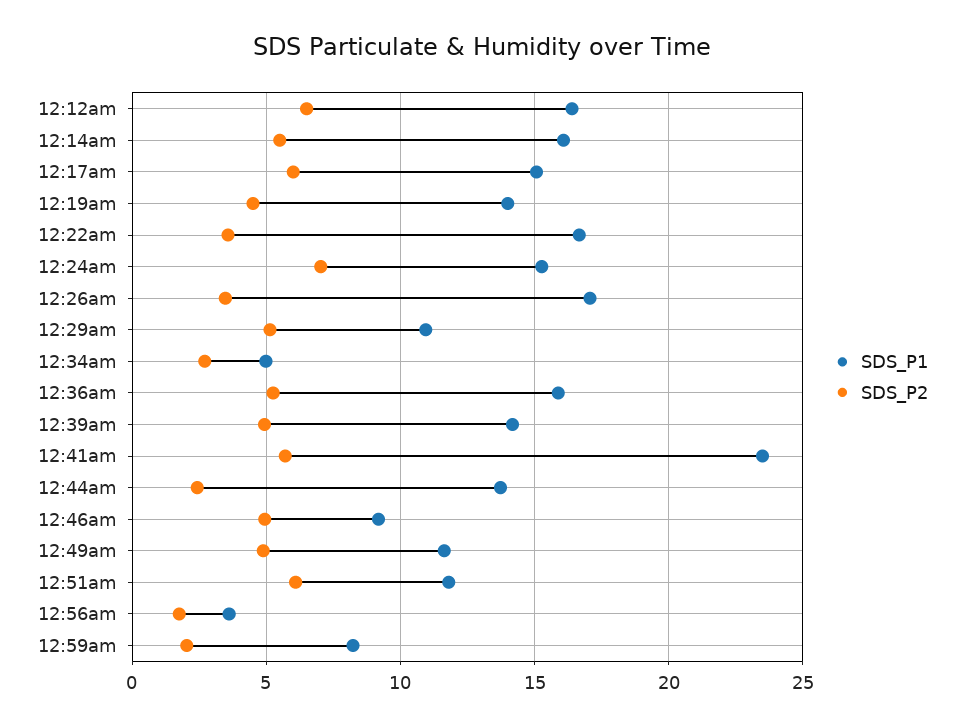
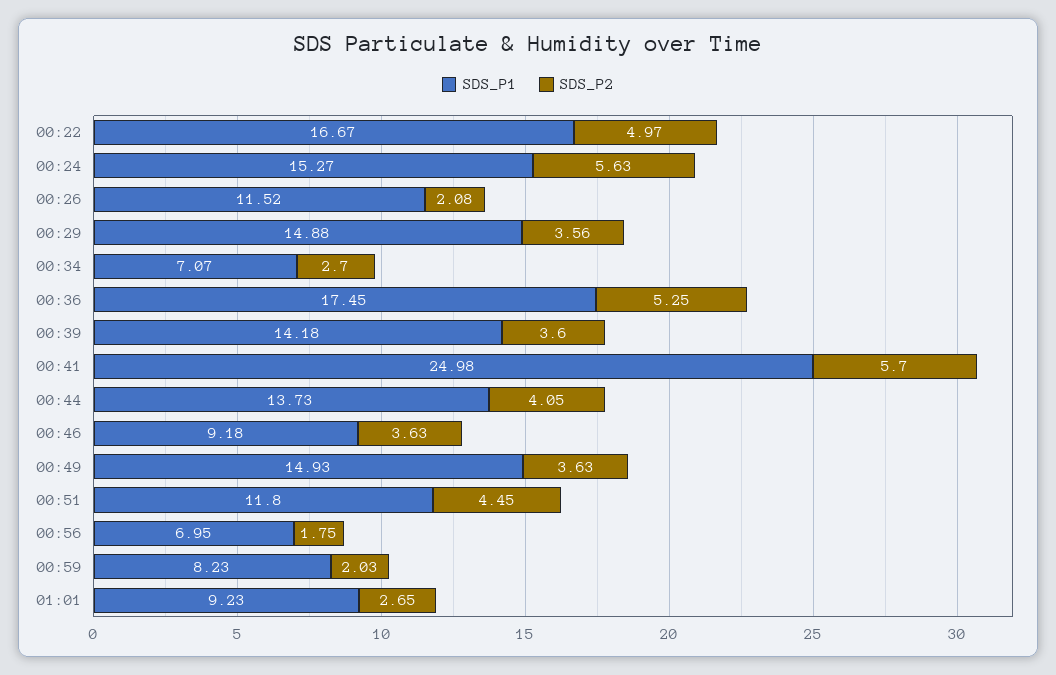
SDS_P1, 12:12am: 16.5 -> none
SDS_P2, 12:12am: 6.5 -> none
SDS_P1, 12:14am: 16 -> none
SDS_P2, 12:14am: 5.5 -> none
SDS_P1, 12:17am: 15 -> none
SDS_P2, 12:17am: 6 -> none
SDS_P1, 12:19am: 14 -> none
SDS_P2, 12:19am: 4.5 -> none
SDS_P2, 12:22am: 3.5 -> 4.97
SDS_P2, 12:24am: 7 -> 5.63
SDS_P1, 12:26am: 17 -> 11.52
SDS_P2, 12:26am: 3.5 -> 2.08
SDS_P1, 12:29am: 11 -> 14.88
SDS_P2, 12:29am: 5 -> 3.56
SDS_P1, 12:34am: 5 -> 7.07
SDS_P1, 12:36am: 16 -> 17.45
SDS_P2, 12:39am: 5 -> 3.6
SDS_P1, 12:41am: 23.5 -> 24.98
SDS_P2, 12:44am: 2.5 -> 4.05
SDS_P2, 12:46am: 5 -> 3.63
SDS_P1, 12:49am: 11.5 -> 14.93
SDS_P2, 12:49am: 5 -> 3.63
SDS_P2, 12:51am: 6 -> 4.45
SDS_P1, 12:56am: 3.5 -> 6.95
SDS_P1, 01:01: none -> 9.23
SDS_P2, 01:01: none -> 2.65

